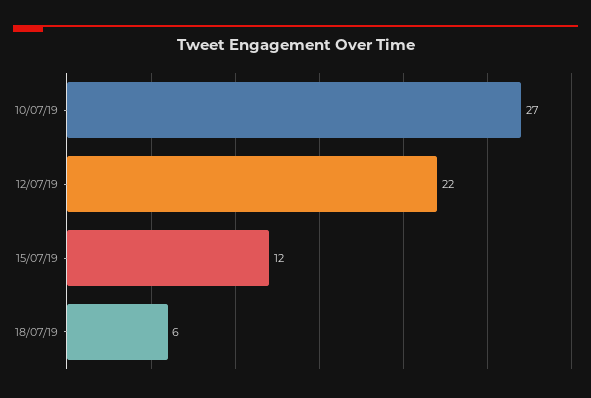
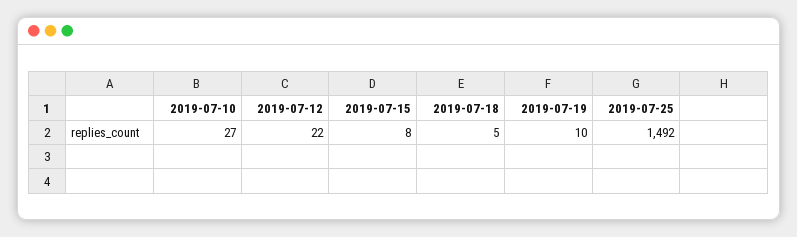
15/07/19: 12 -> 8
18/07/19: 6 -> 5
2019-07-19: none -> 10
2019-07-25: none -> 1492

